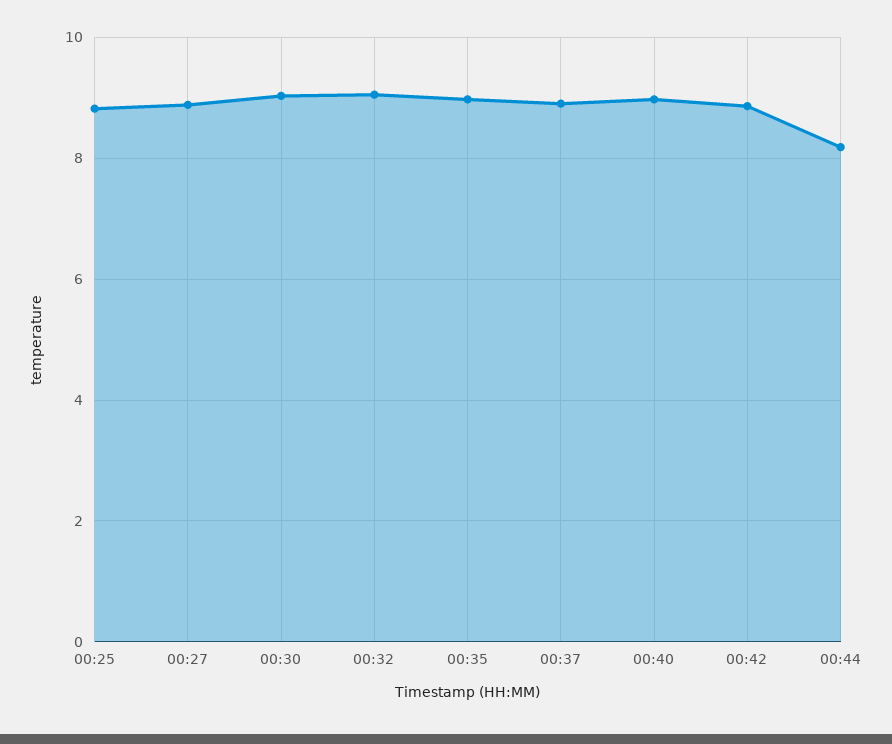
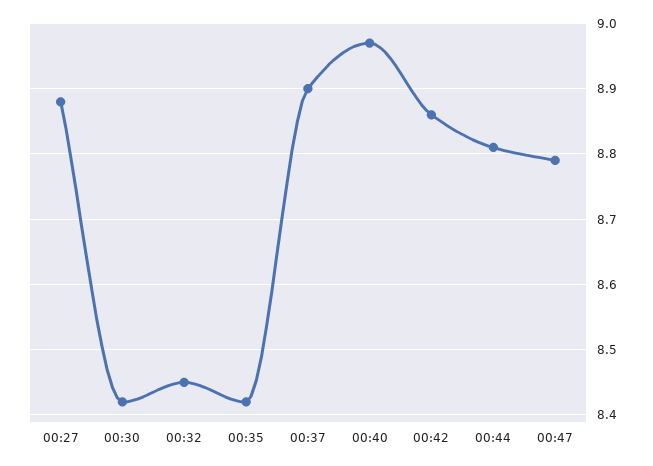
00:25: 8.8 -> none
00:30: 9 -> 8.42
00:32: 9 -> 8.45
00:35: 9 -> 8.42
00:44: 8.2 -> 8.81
00:47: none -> 8.79

